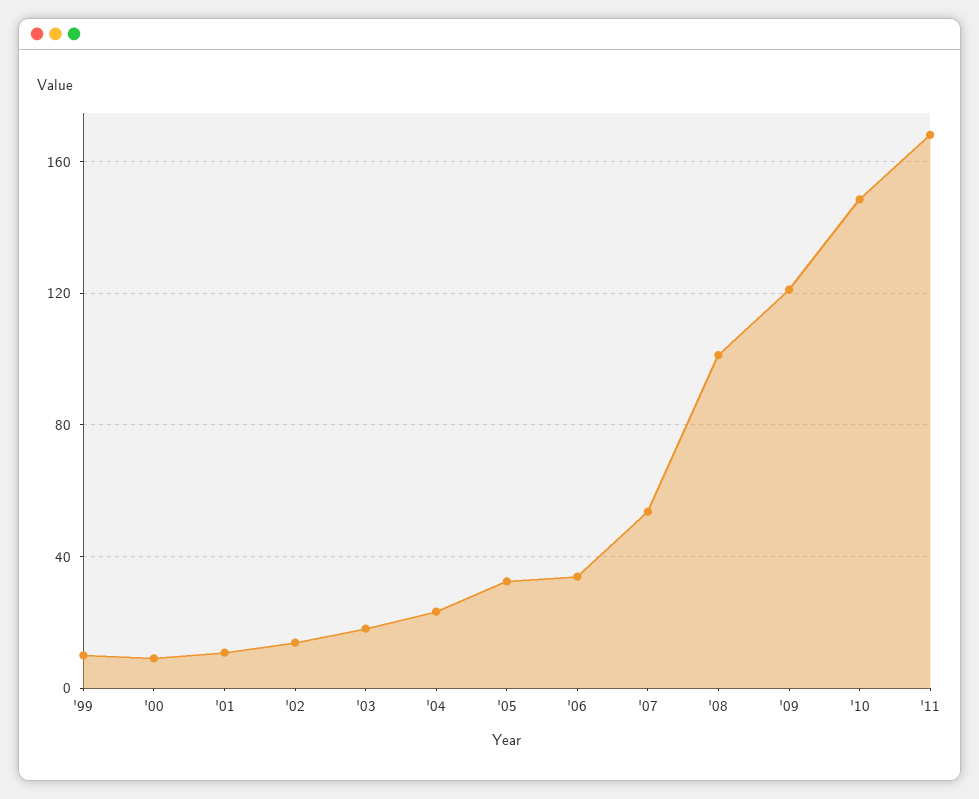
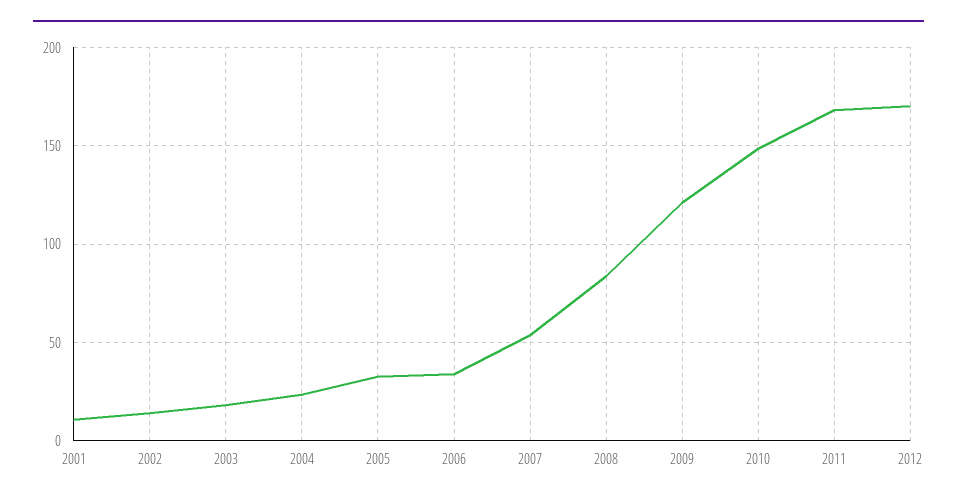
'99: 10 -> none
'00: 10 -> none
'08: 100 -> 85
2012: none -> 170

